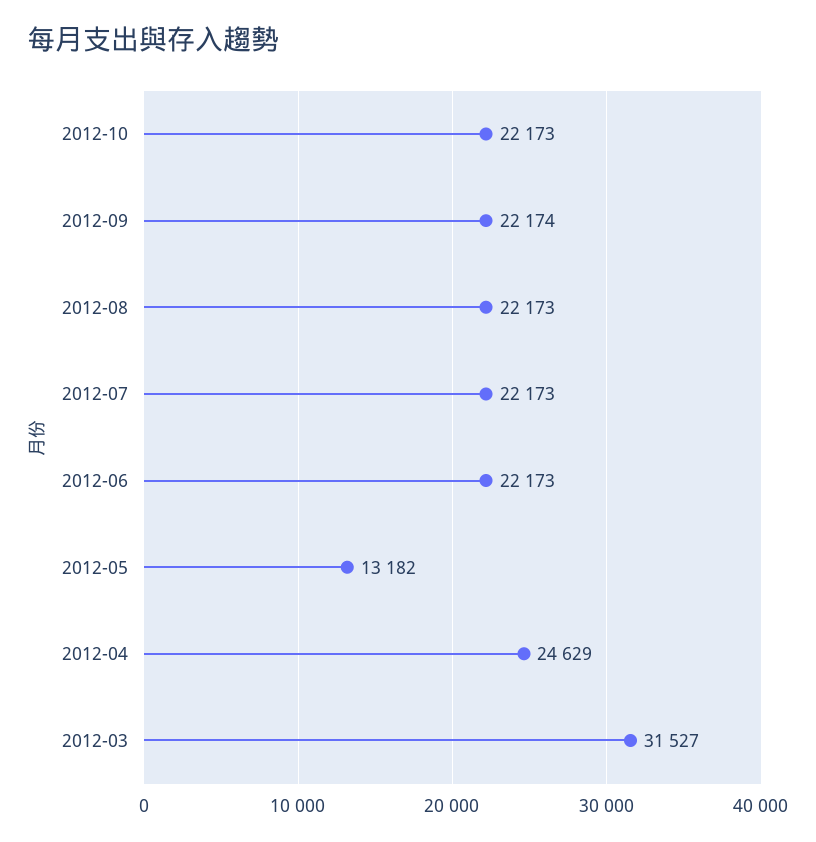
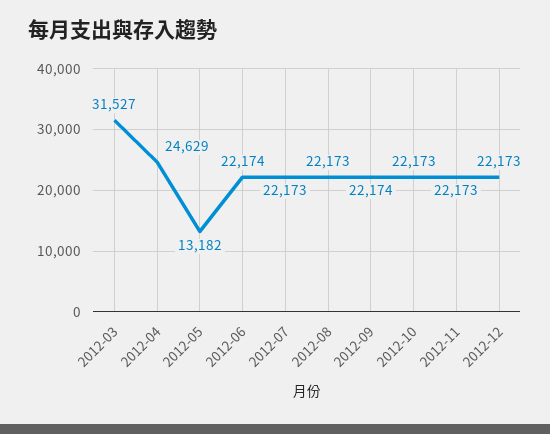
2012-06: 22173 -> 22174
2012-11: none -> 22173
2012-12: none -> 22173

